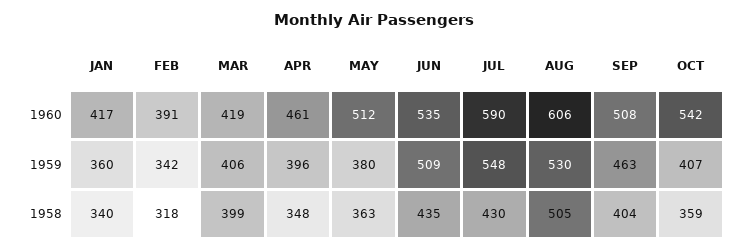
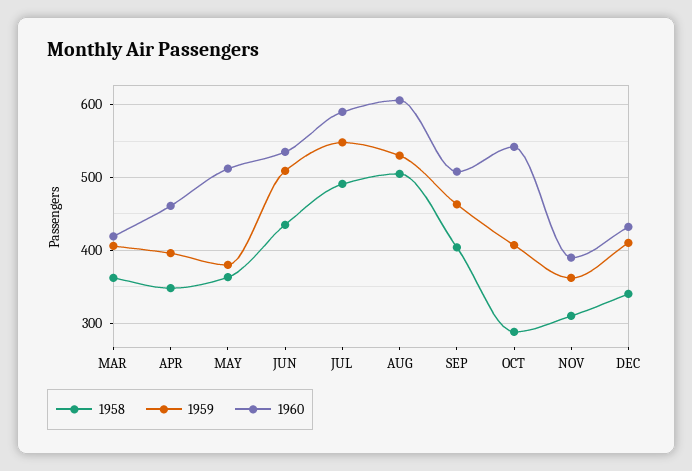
1960, JAN: 417 -> none
1960, FEB: 391 -> none
1959, JAN: 360 -> none
1959, FEB: 342 -> none
1958, JAN: 340 -> none
1958, FEB: 318 -> none
1958, MAR: 399 -> 360
1958, JUL: 430 -> 490
1958, OCT: 359 -> 290
1958, NOV: none -> 310
1959, NOV: none -> 360
1960, NOV: none -> 390
1958, DEC: none -> 340
1959, DEC: none -> 410
1960, DEC: none -> 430

